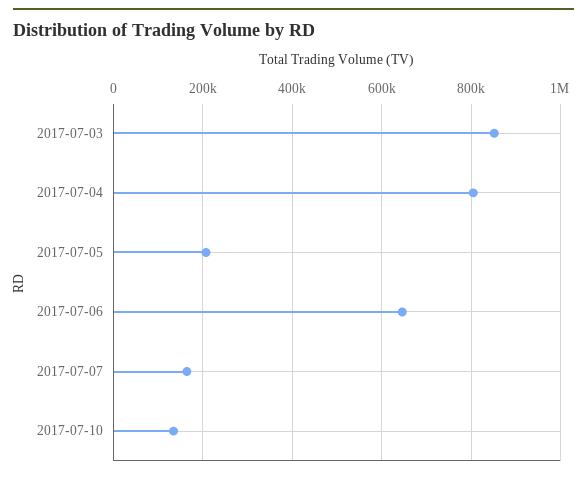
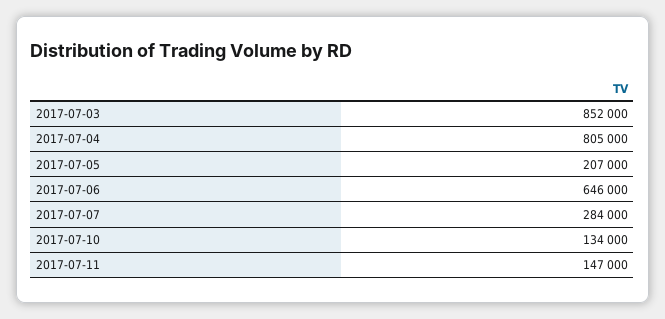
2017-07-07: 160000 -> 284000
2017-07-11: none -> 147000

